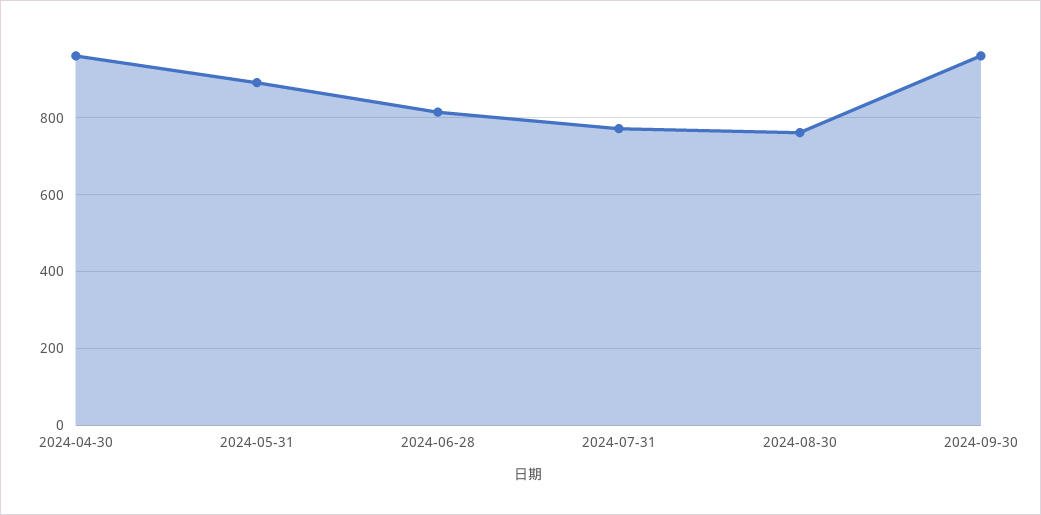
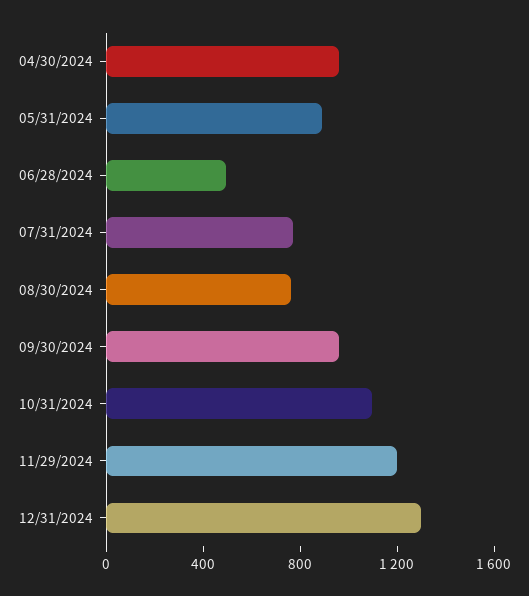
2024-06-28: 820 -> 500
10/31/2024: none -> 1100
11/29/2024: none -> 1200
12/31/2024: none -> 1300

